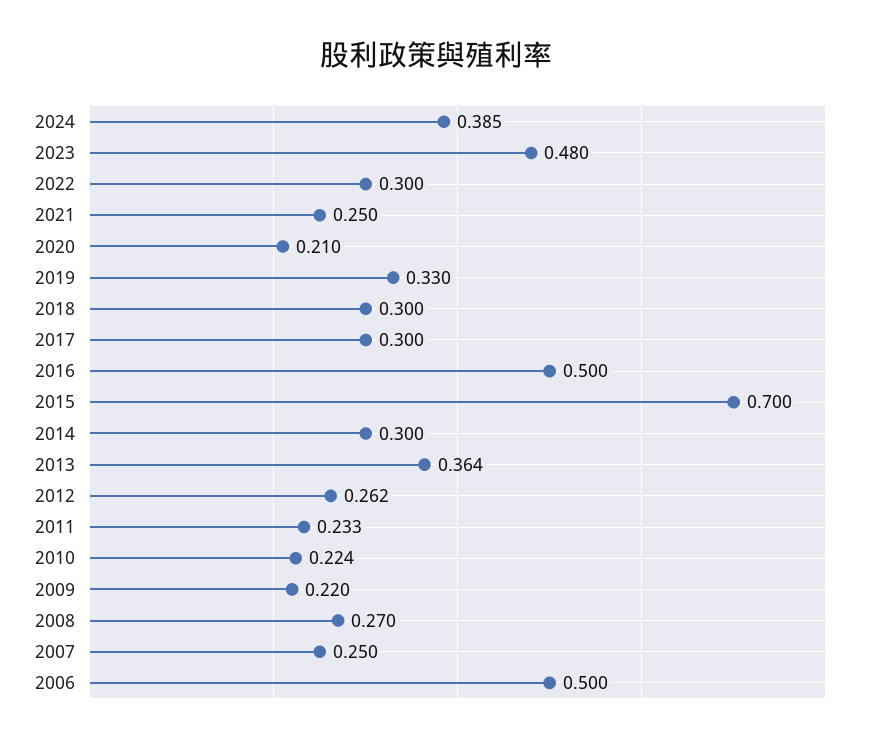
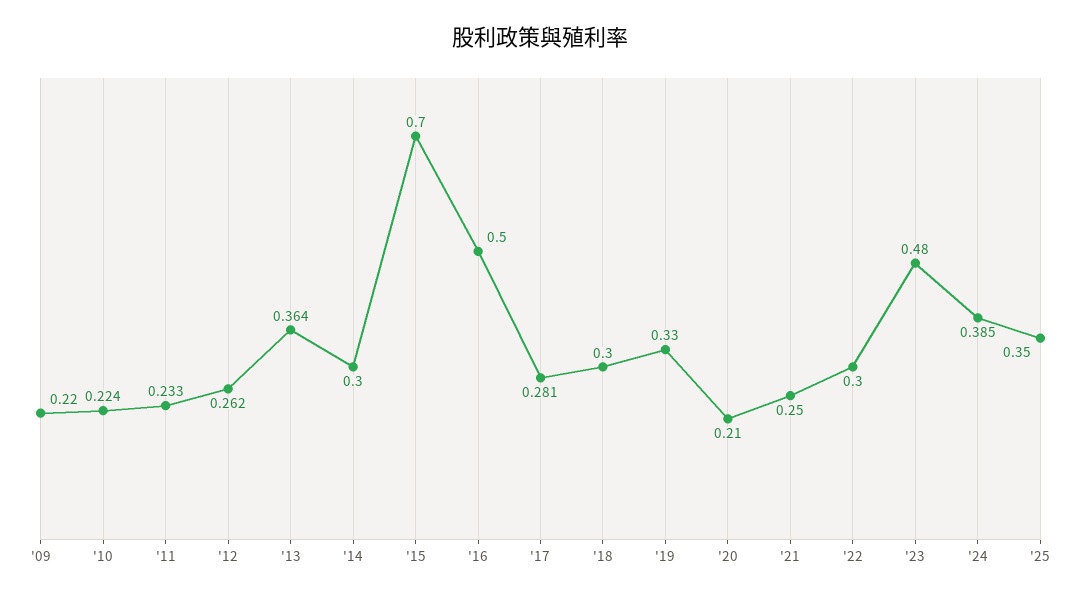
2017: 0.3 -> 0.281
2008: 0.27 -> none
2007: 0.25 -> none
2006: 0.5 -> none
'25: none -> 0.35

